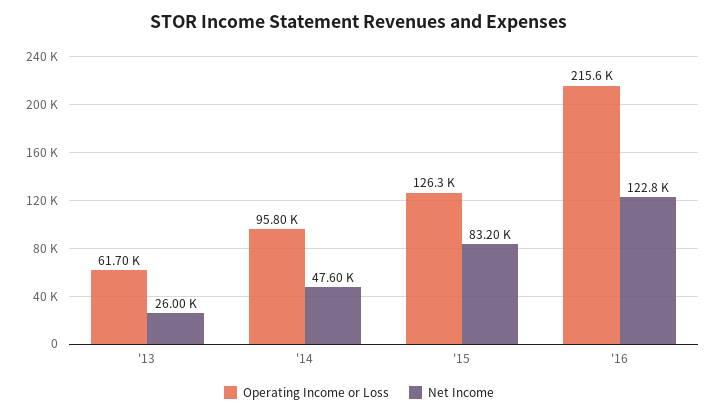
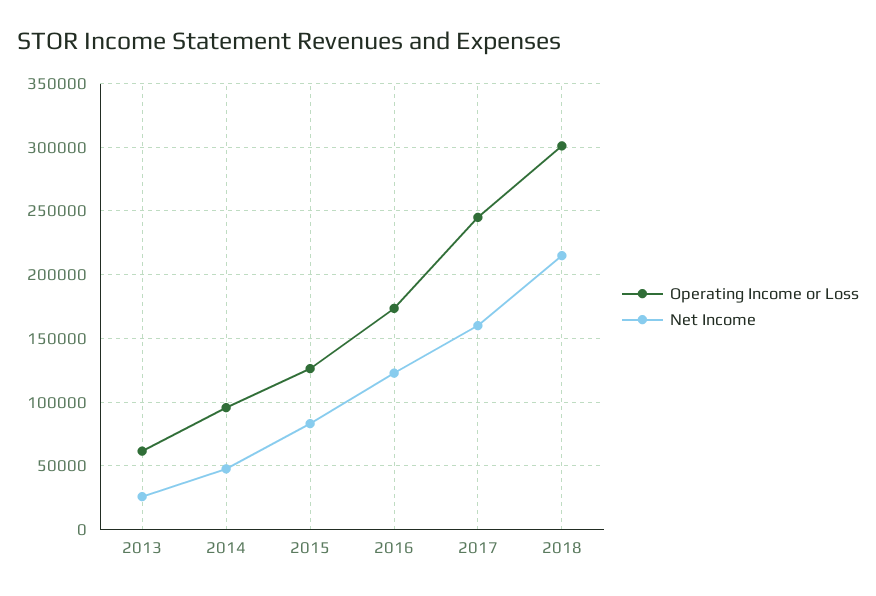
Operating Income or Loss, '16: 215600 -> 175000
Operating Income or Loss, 2017: none -> 245000
Net Income, 2017: none -> 160000
Operating Income or Loss, 2018: none -> 300000
Net Income, 2018: none -> 215000

